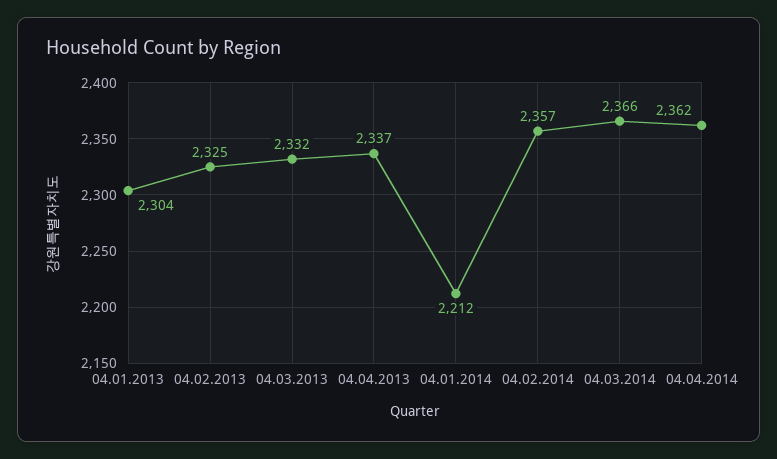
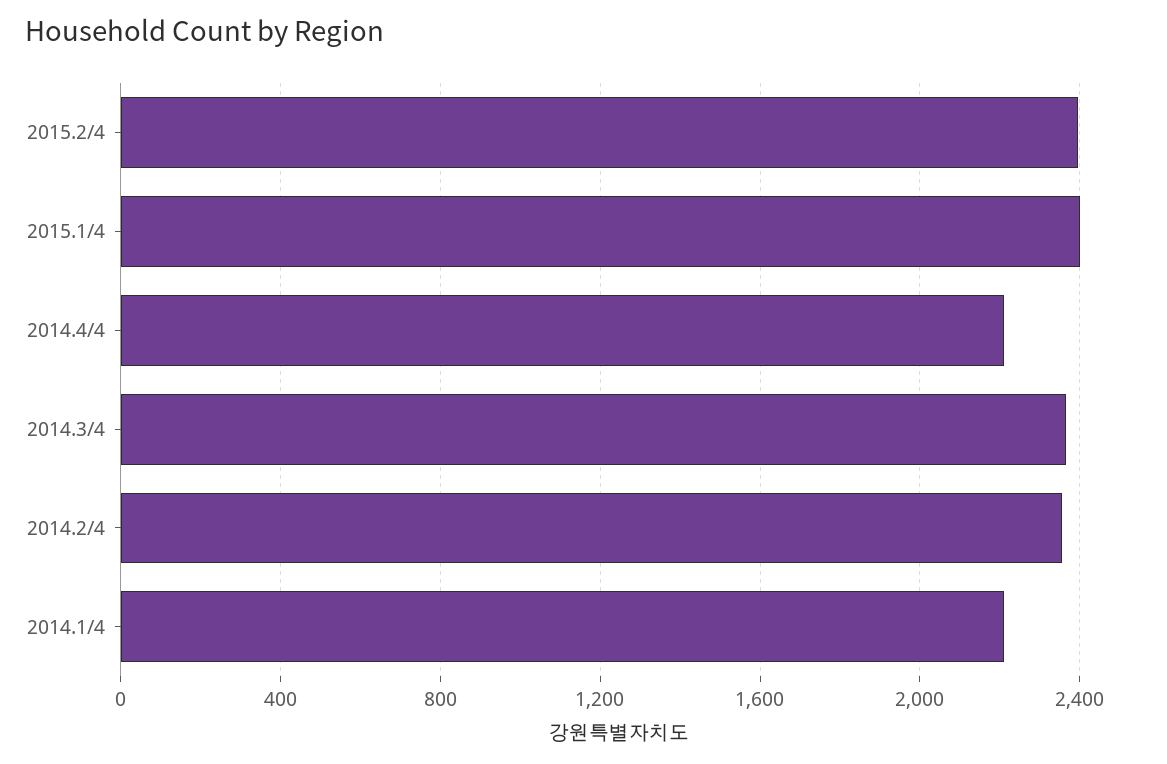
04.01.2013: 2304 -> none
04.02.2013: 2325 -> none
04.03.2013: 2332 -> none
04.04.2013: 2337 -> none
04.04.2014: 2362 -> 2200
2015.2/4: none -> 2400
2015.1/4: none -> 2400

